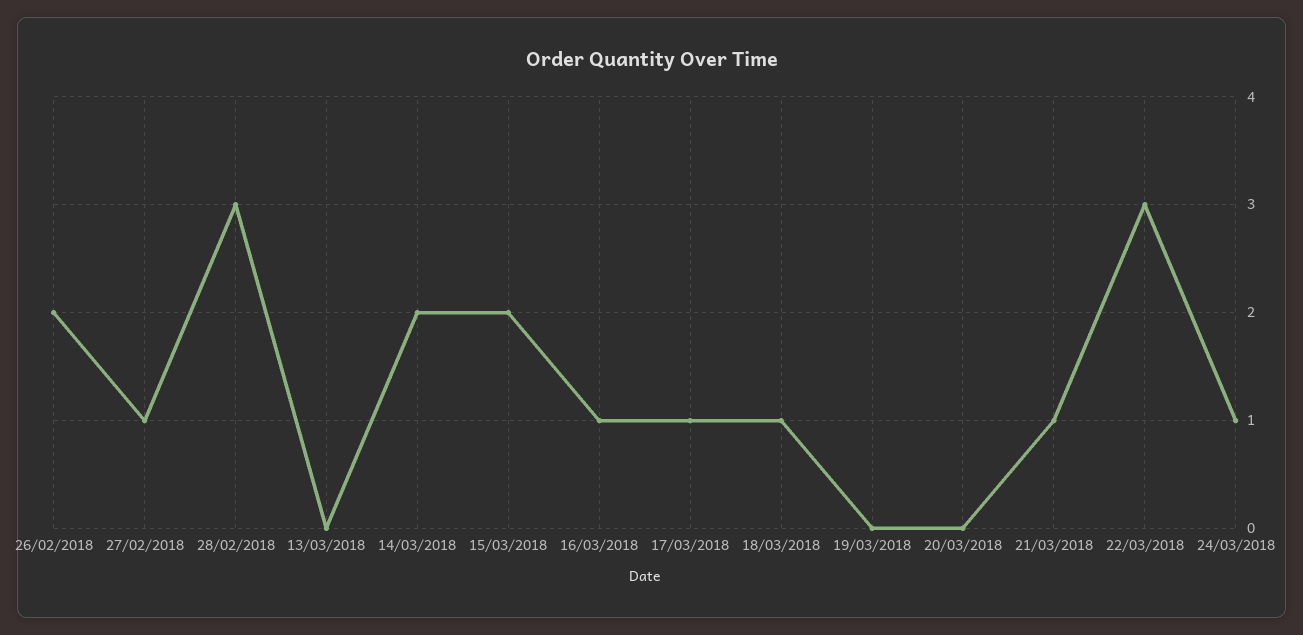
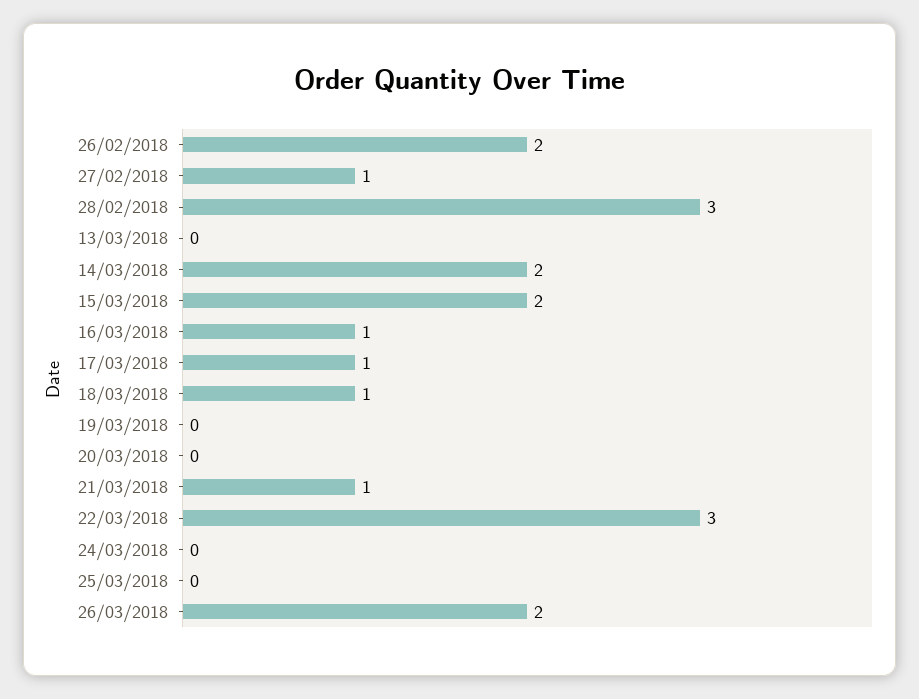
24/03/2018: 1 -> 0
25/03/2018: none -> 0
26/03/2018: none -> 2

